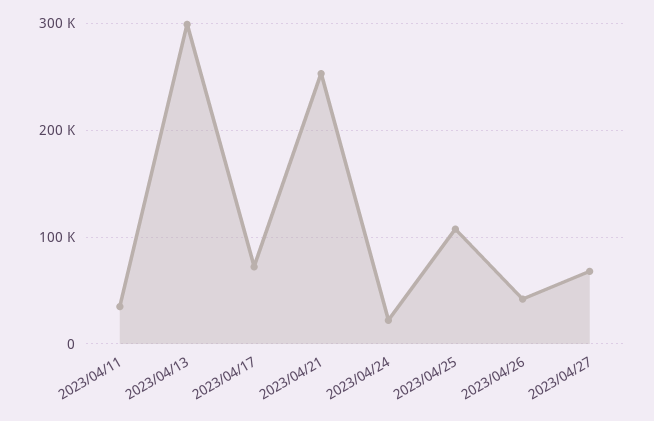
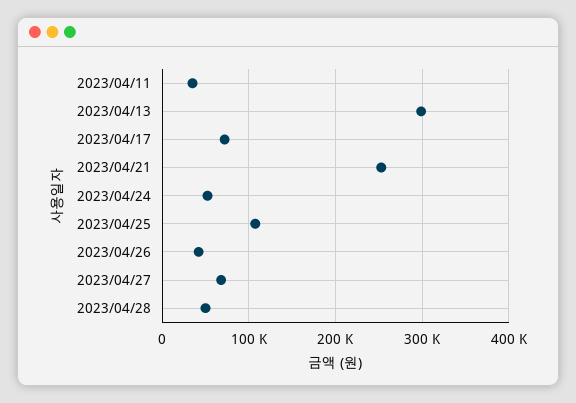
2023/04/24: 20000 -> 50000
2023/04/28: none -> 50000

